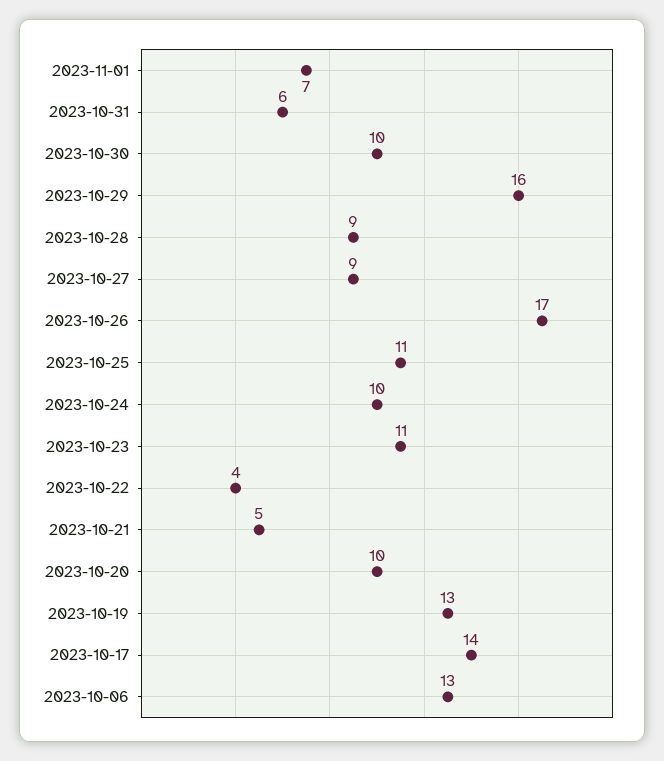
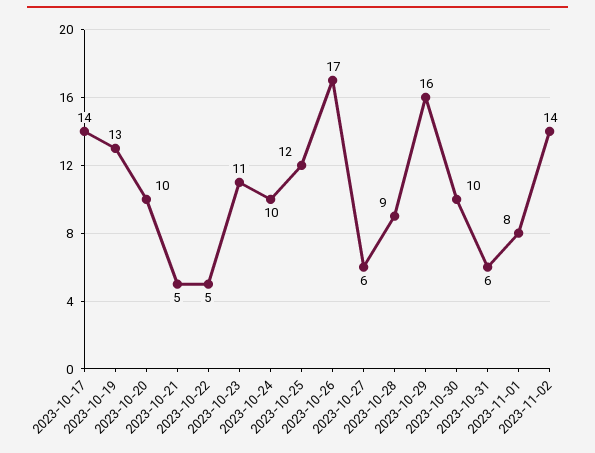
2023-11-01: 7 -> 8
2023-10-27: 9 -> 6
2023-10-25: 11 -> 12
2023-10-22: 4 -> 5
2023-10-06: 13 -> none
2023-11-02: none -> 14

